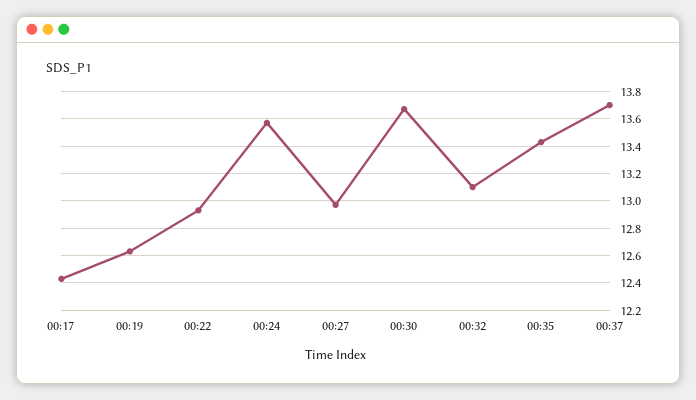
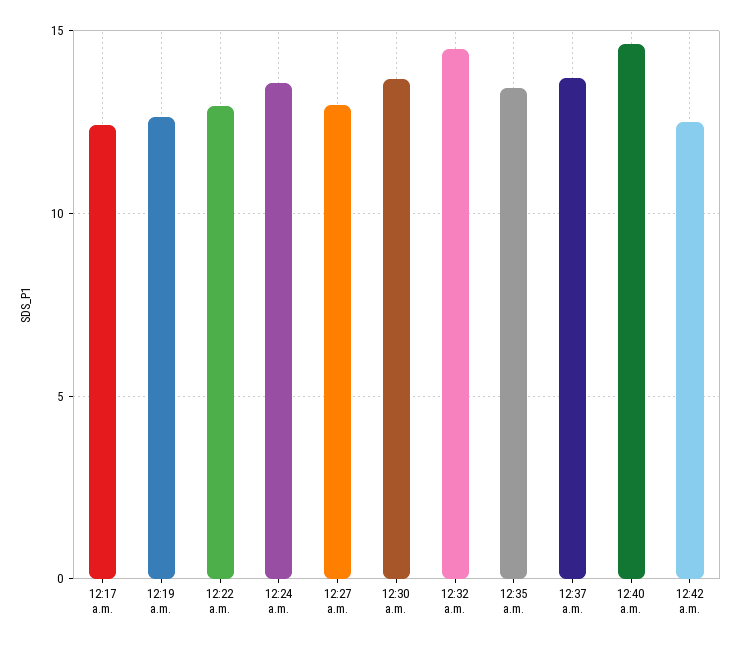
00:32: 13.1 -> 14.5
12:40 a.m.: none -> 14.5
12:42 a.m.: none -> 12.5

